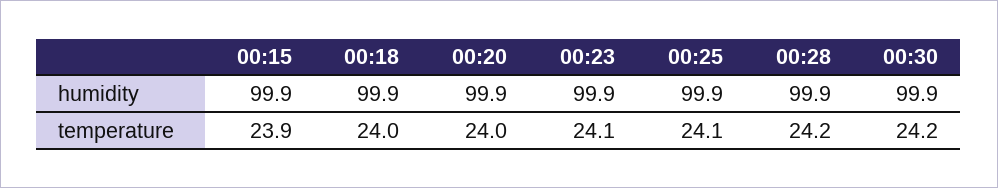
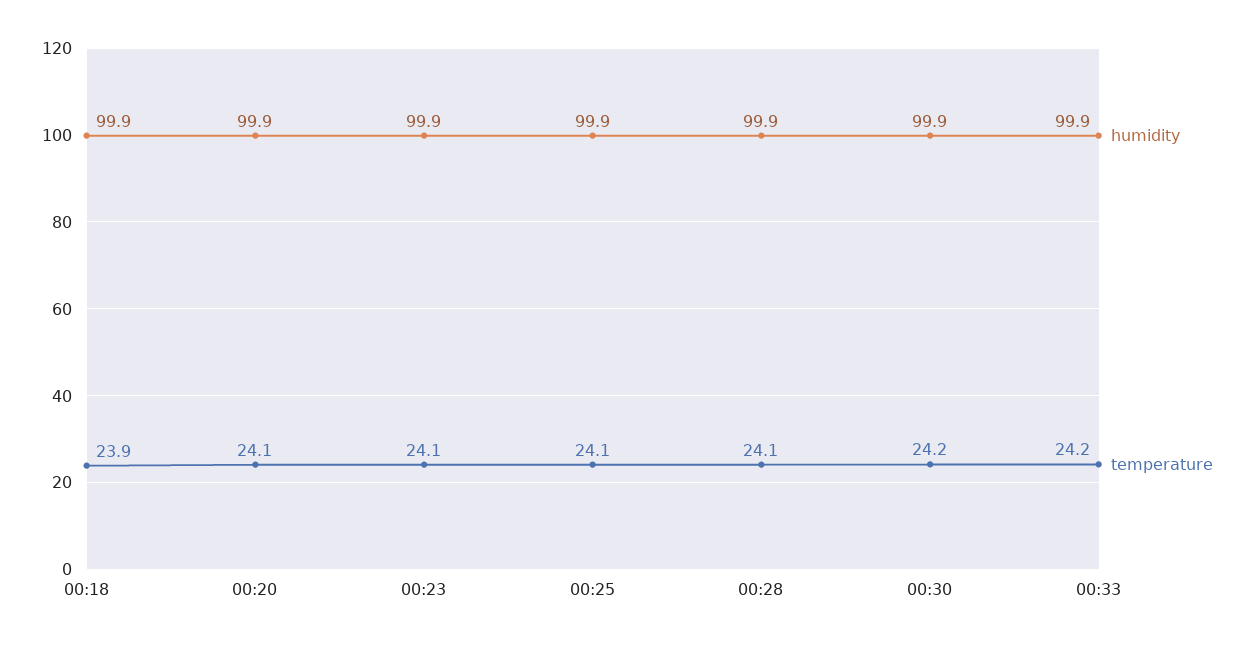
humidity, 00:15: 99.9 -> none
temperature, 00:15: 23.9 -> none
temperature, 00:18: 24 -> 23.9
temperature, 00:20: 24 -> 24.1
temperature, 00:28: 24.2 -> 24.1
humidity, 00:33: none -> 99.9
temperature, 00:33: none -> 24.2

